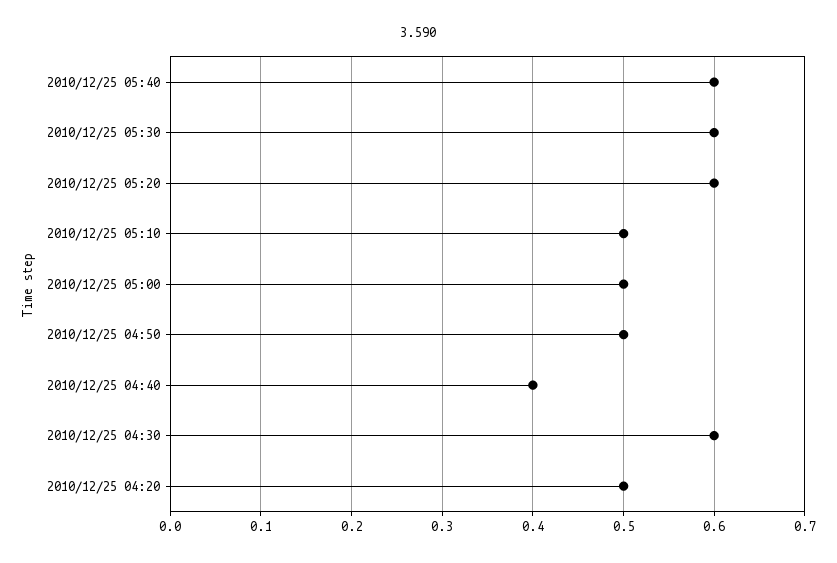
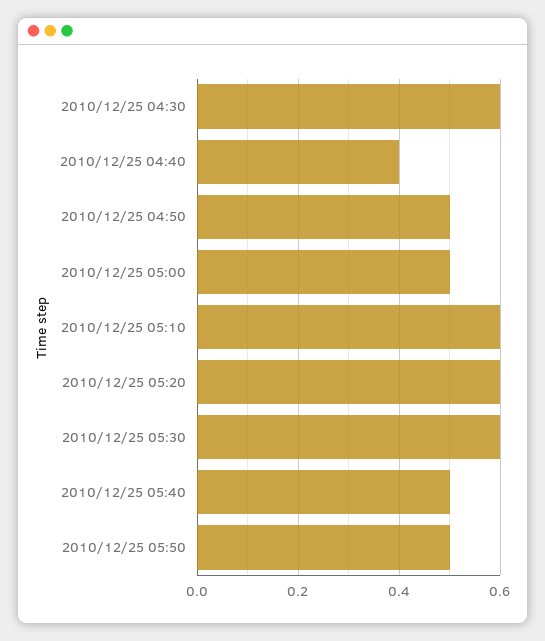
2010/12/25 05:40: 0.6 -> 0.5
2010/12/25 05:10: 0.5 -> 0.6
2010/12/25 04:20: 0.5 -> none
2010/12/25 05:50: none -> 0.5

